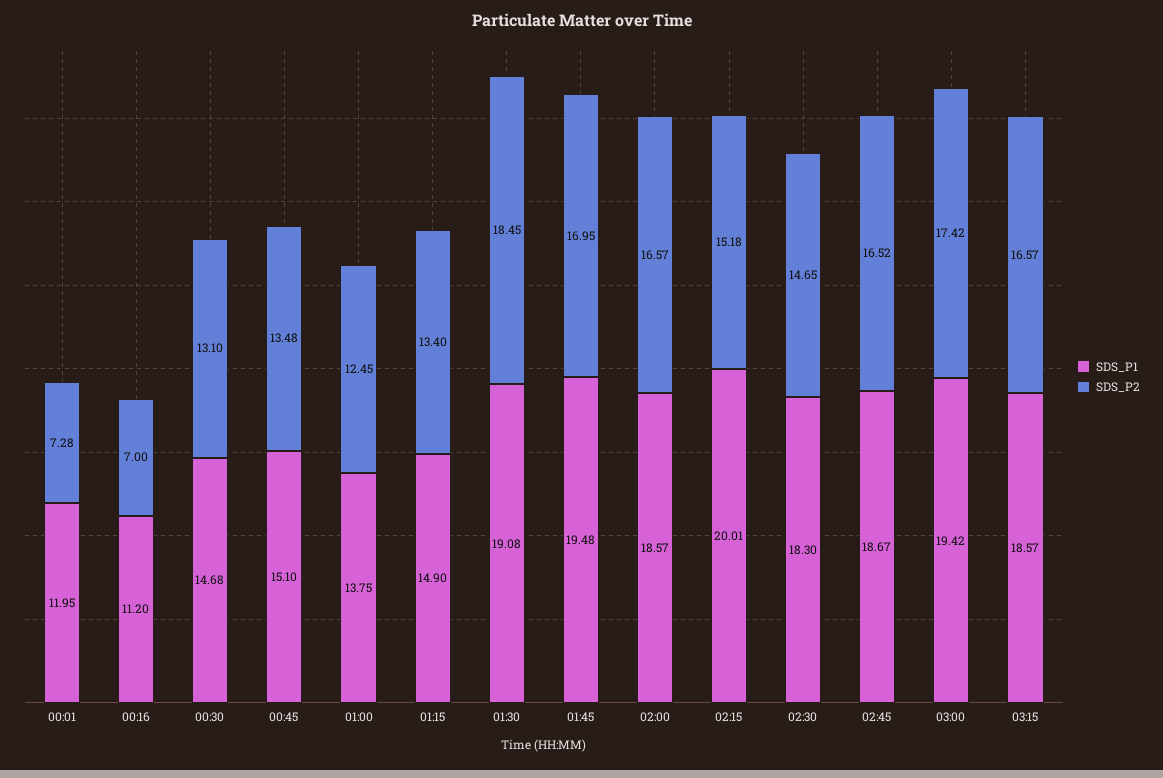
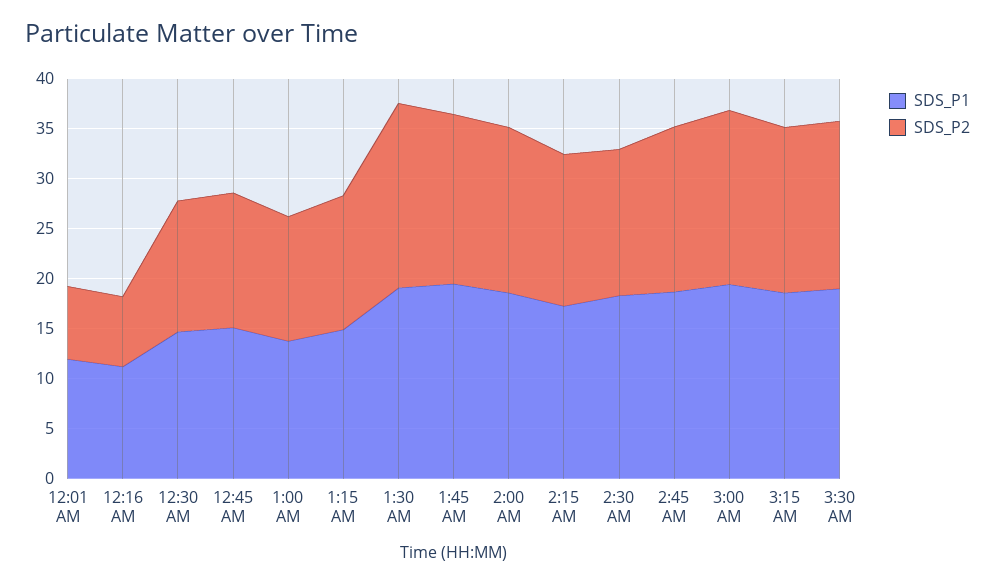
SDS_P1, 02:15: 20.01 -> 17
SDS_P1, 3:30 AM: none -> 19
SDS_P2, 3:30 AM: none -> 17

